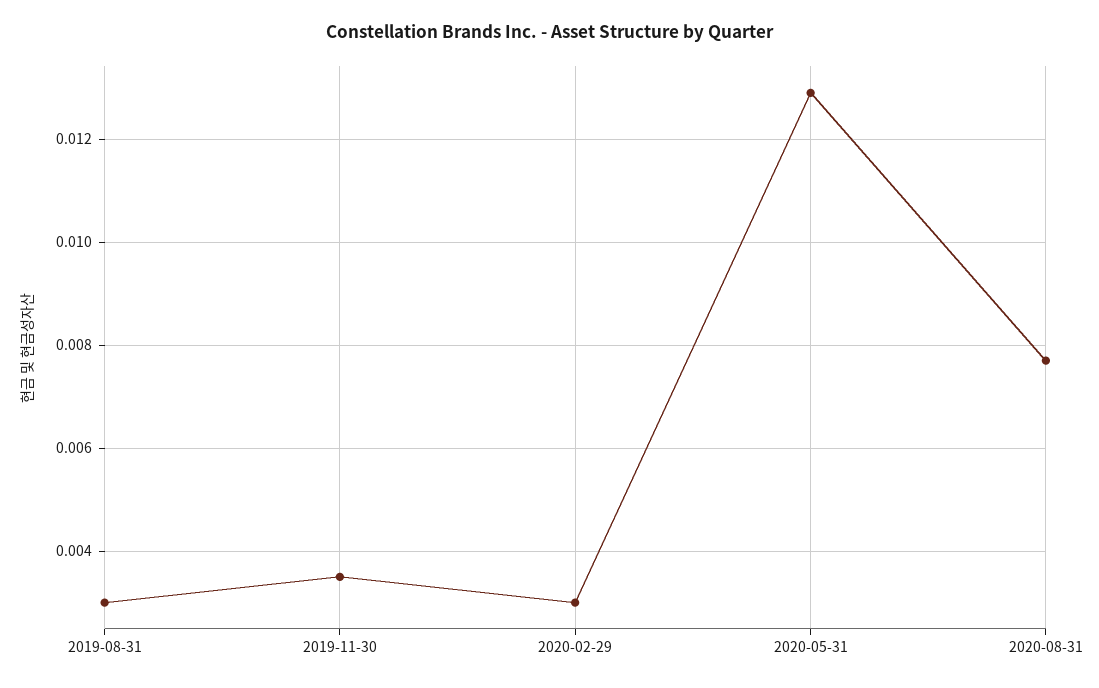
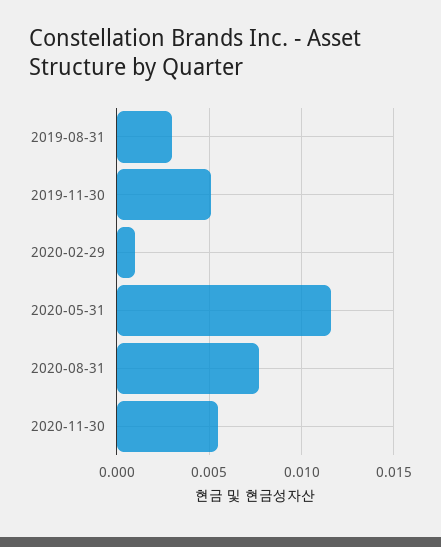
2019-11-30: 0.0035 -> 0.005
2020-02-29: 0.003 -> 0.001
2020-05-31: 0.013 -> 0.0115
2020-11-30: none -> 0.0055

